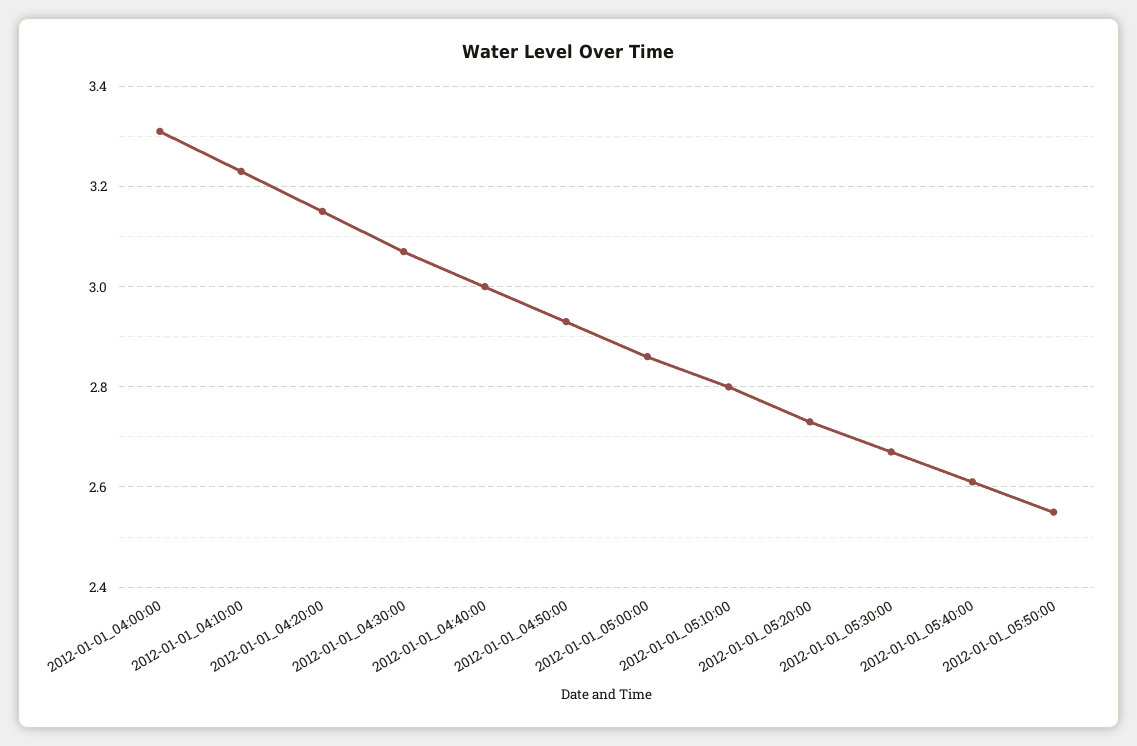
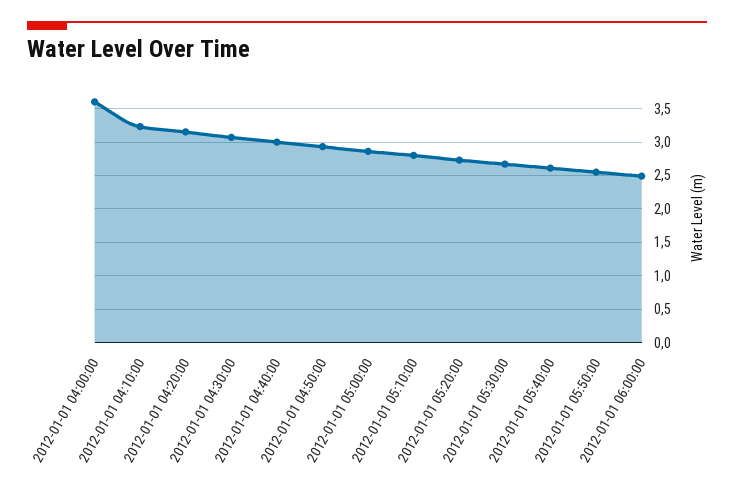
2012-01-01_04:00:00: 3.3 -> 3.6
2012-01-01 06:00:00: none -> 2.5

